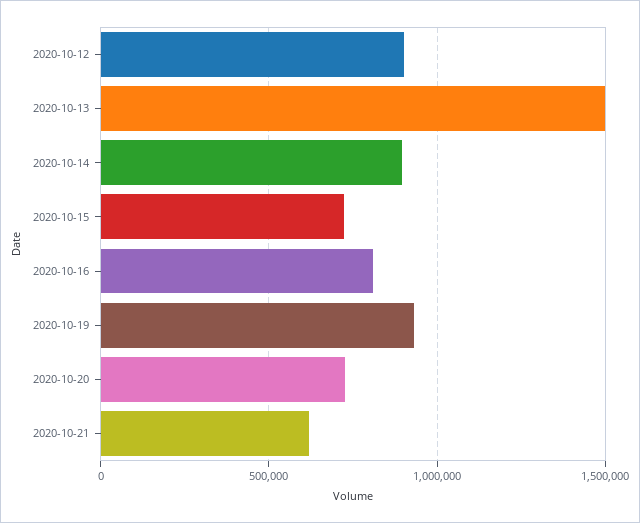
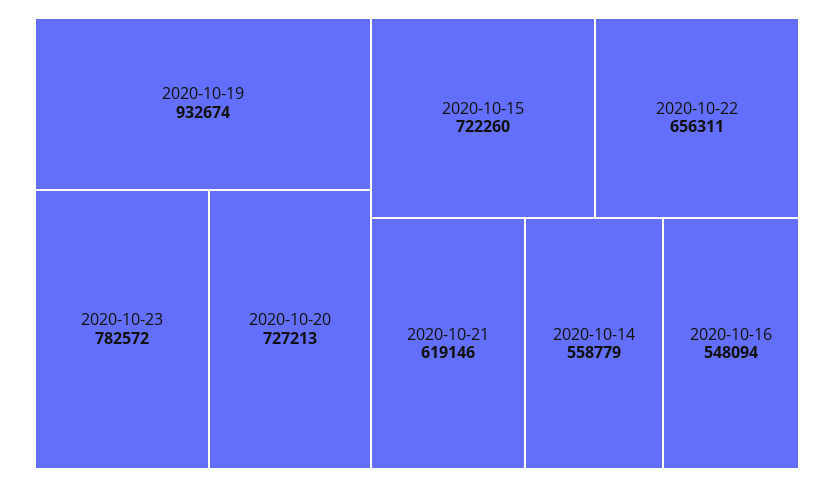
2020-10-12: 900000 -> none
2020-10-13: 1500000 -> none
2020-10-14: 900000 -> 558779
2020-10-16: 800000 -> 548094
2020-10-23: none -> 782572
2020-10-22: none -> 656311

